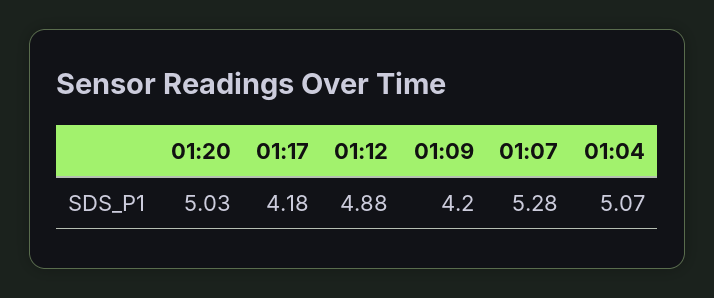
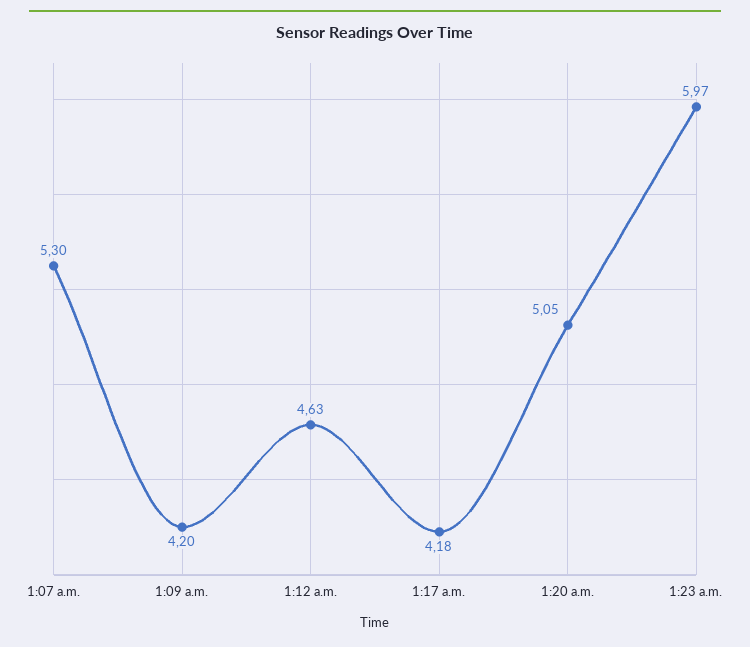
01:20: 5.03 -> 5.05
01:12: 4.88 -> 4.63
01:07: 5.28 -> 5.3
01:04: 5.07 -> none
1:23 a.m.: none -> 5.97

